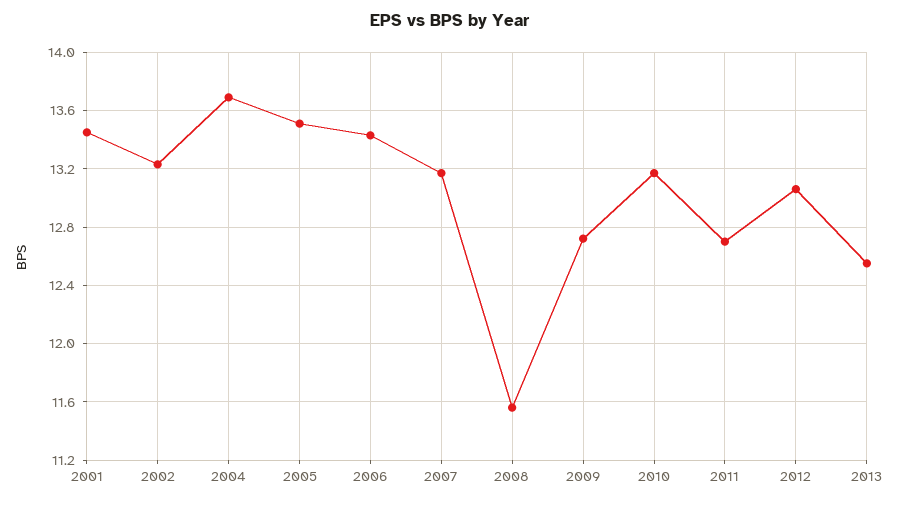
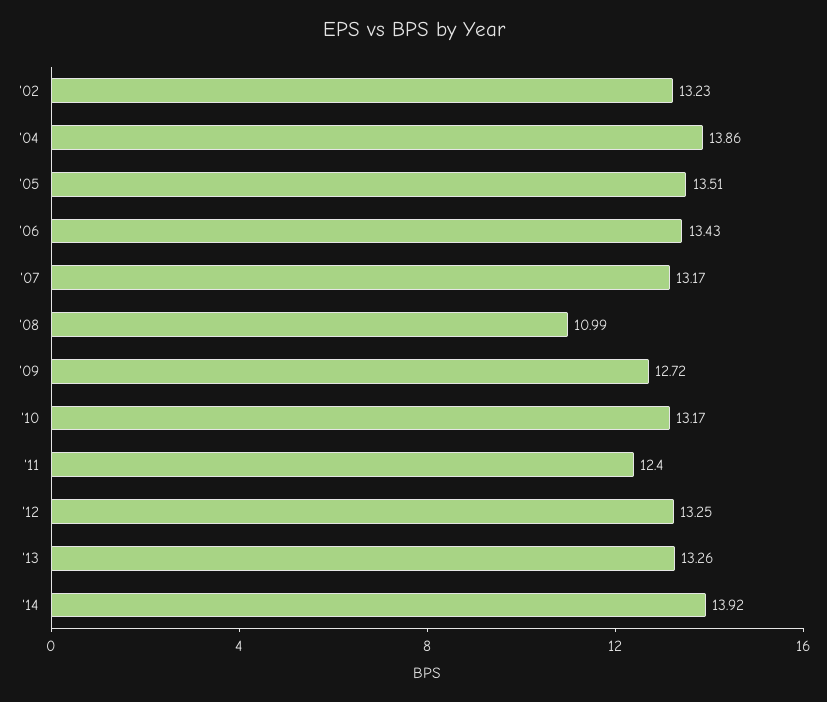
2001: 13.45 -> none
2004: 13.7 -> 13.86
2008: 11.55 -> 10.99
2011: 12.7 -> 12.4
2012: 13.05 -> 13.25
2013: 12.55 -> 13.26
'14: none -> 13.92

